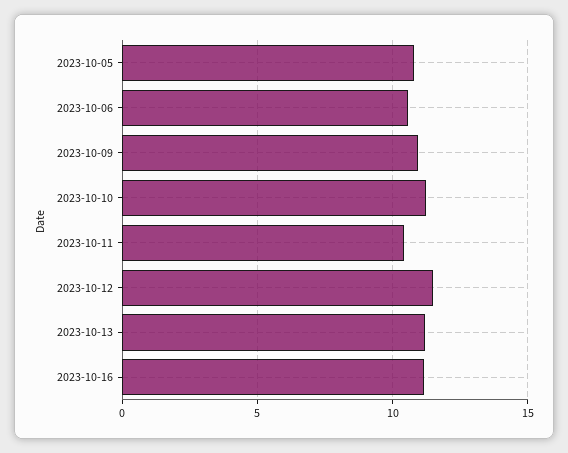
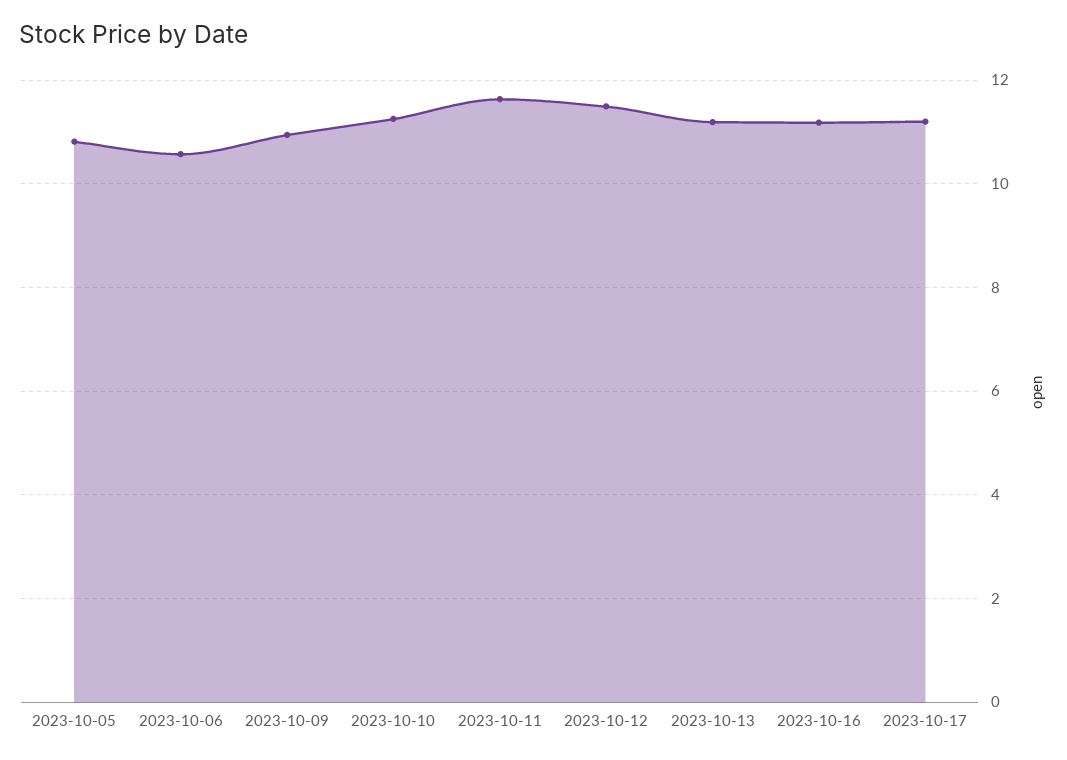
2023-10-11: 10.5 -> 11.6
2023-10-17: none -> 11.2

